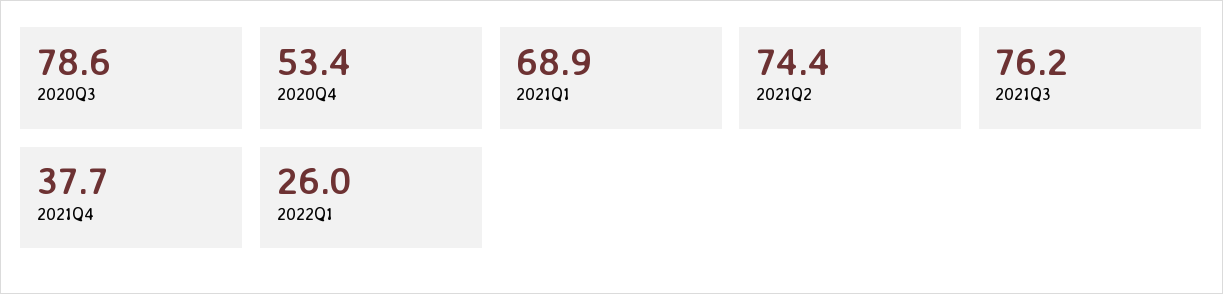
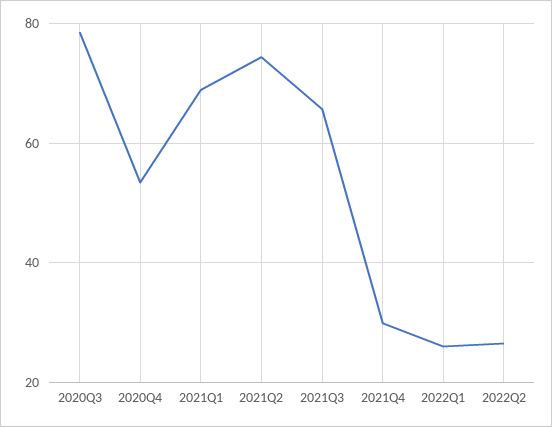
2021Q3: 76.2 -> 66
2021Q4: 37.7 -> 30
2022Q2: none -> 26

